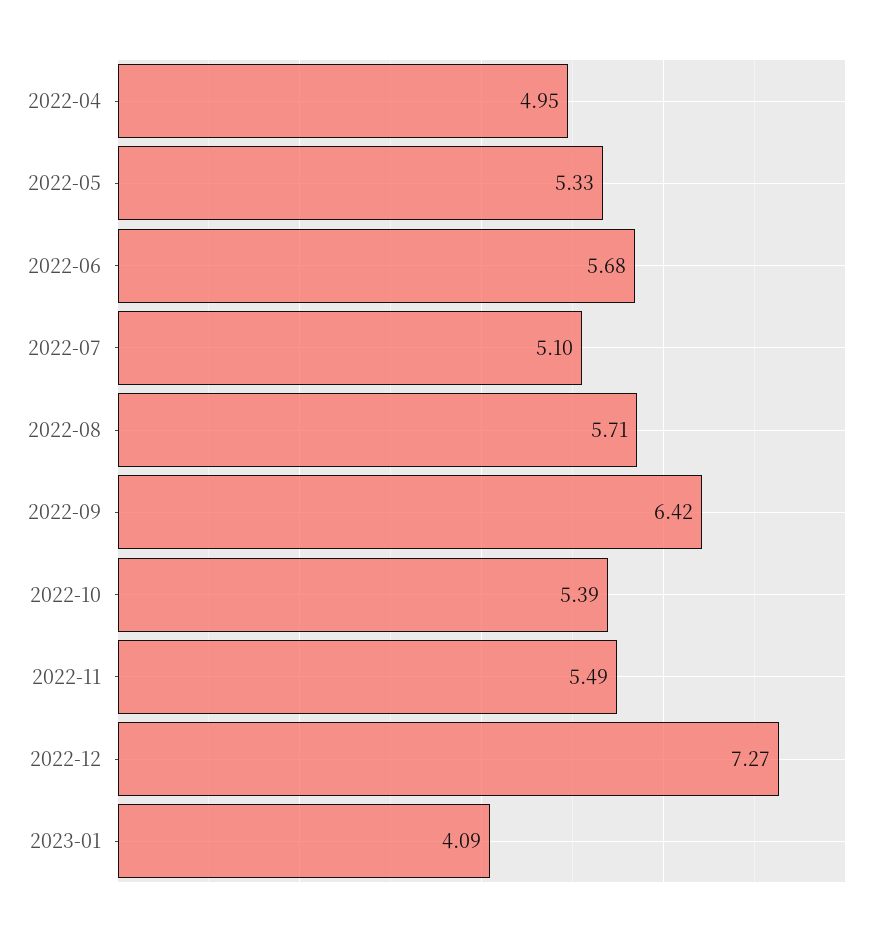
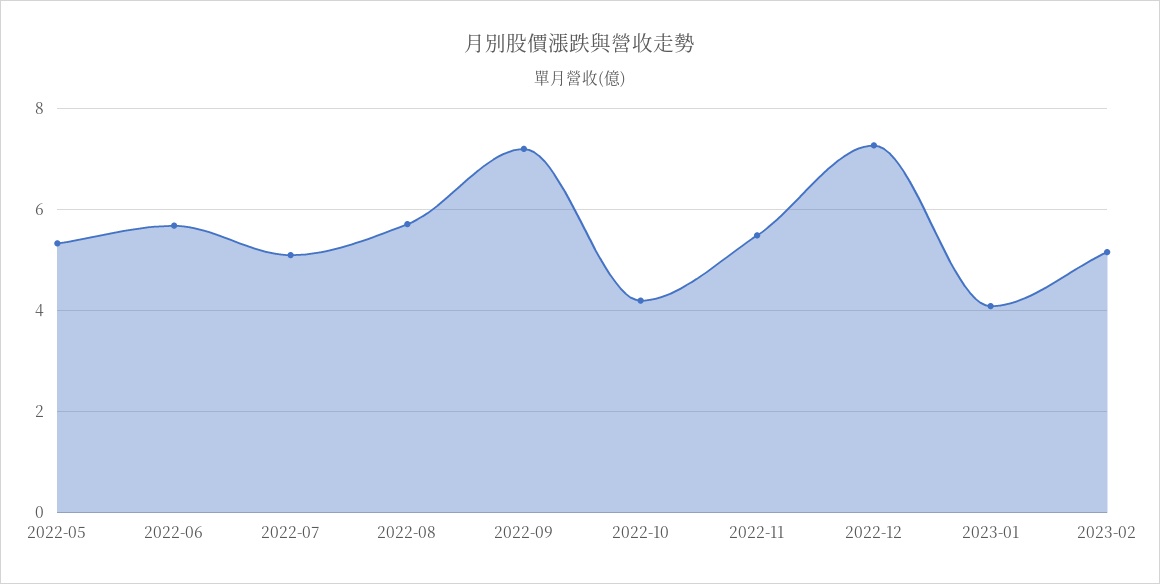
2022-04: 4.95 -> none
2022-09: 6.42 -> 7.2
2022-10: 5.39 -> 4.2
2023-02: none -> 5.2

